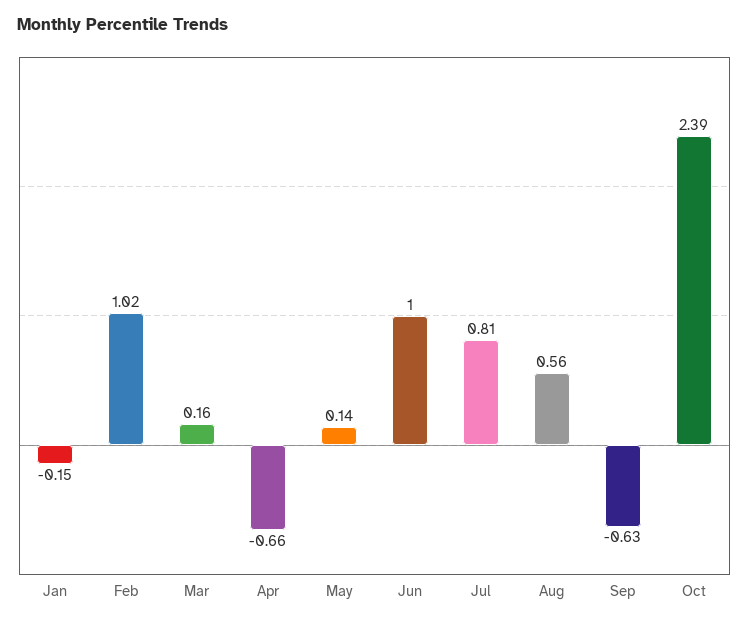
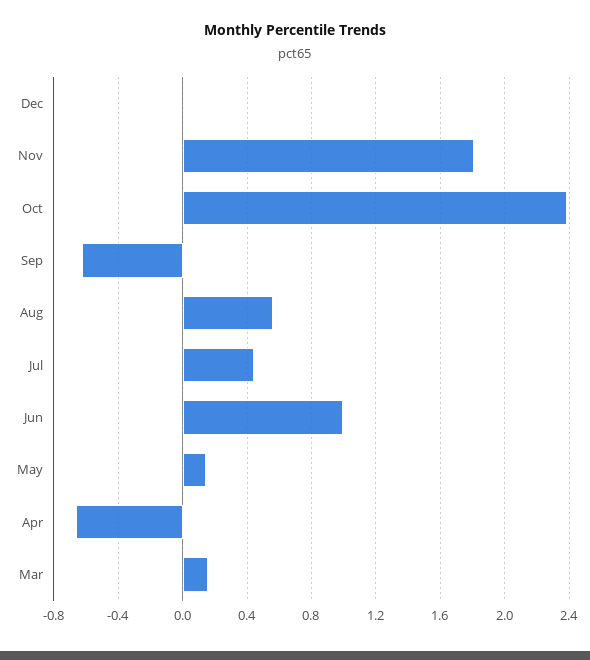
Jan: -0.15 -> none
Feb: 1.02 -> none
Jul: 0.81 -> 0.45
Dec: none -> 0
Nov: none -> 1.8

